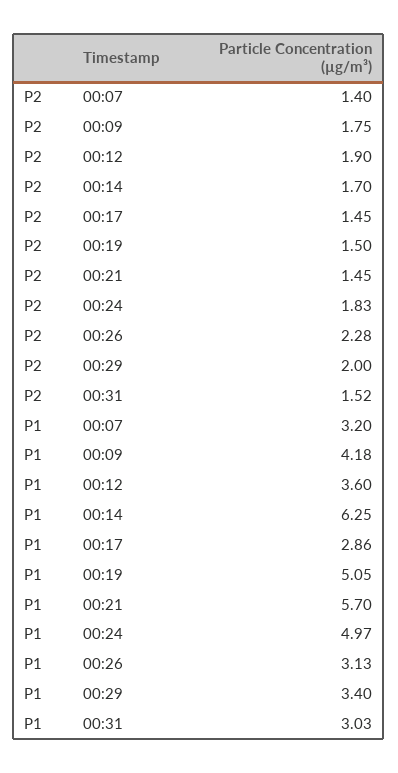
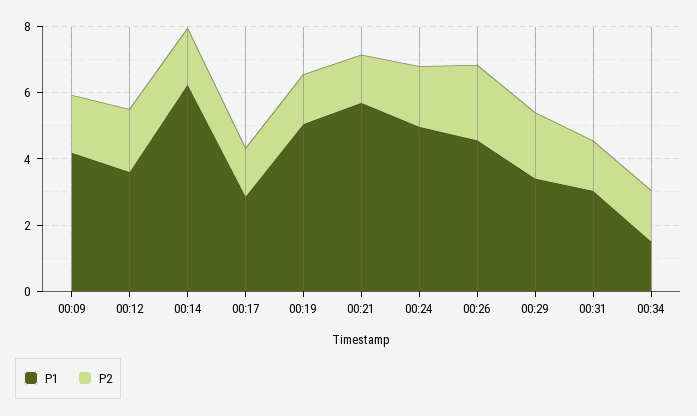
P2, 00:07: 1.4 -> none
P1, 00:07: 3.2 -> none
P1, 00:26: 3.13 -> 4.5
P1, 00:34: none -> 1.5
P2, 00:34: none -> 1.5

